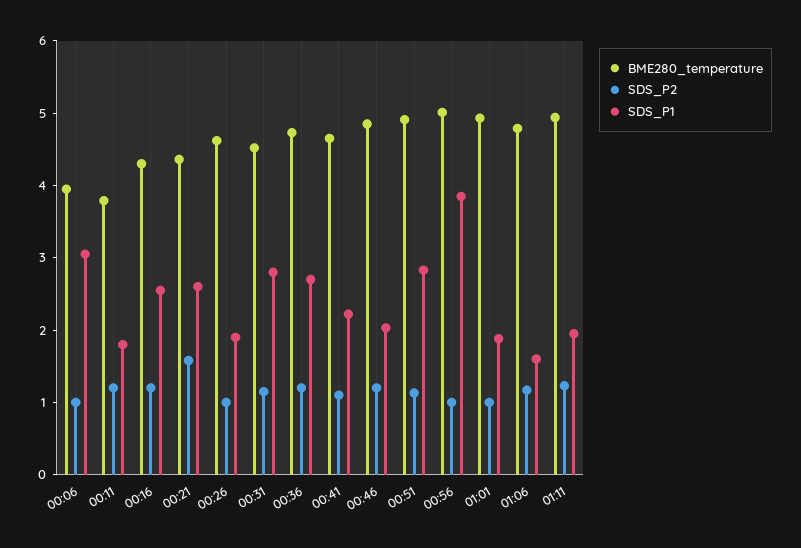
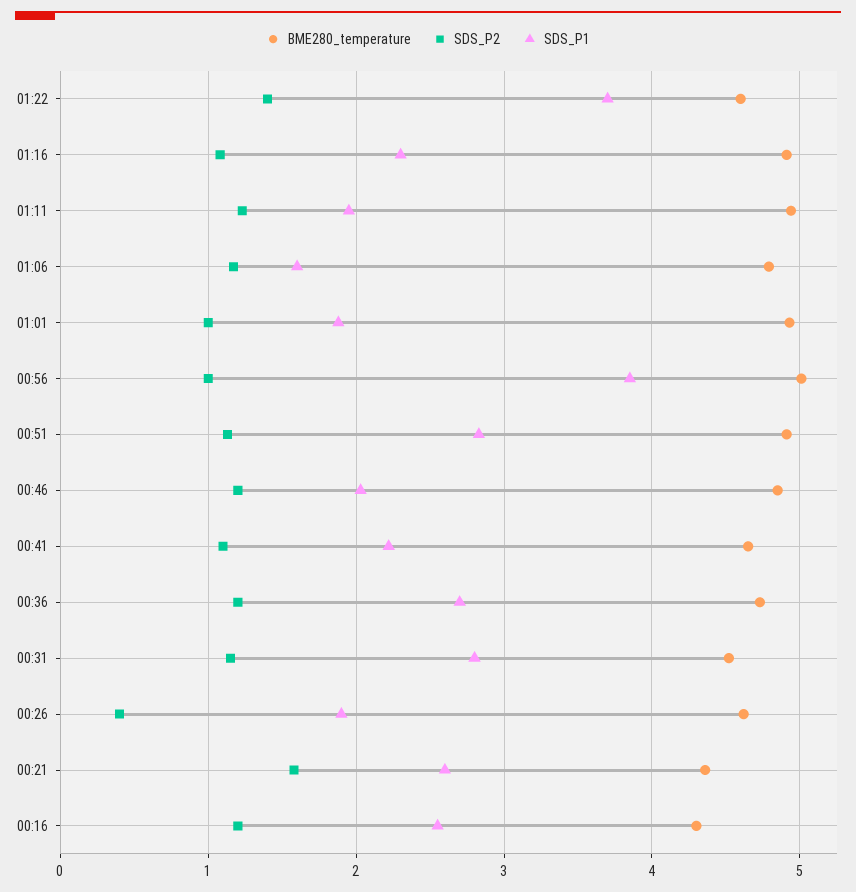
BME280_temperature, 00:06: 4 -> none
SDS_P2, 00:06: 1 -> none
SDS_P1, 00:06: 3 -> none
BME280_temperature, 00:11: 3.8 -> none
SDS_P2, 00:11: 1.2 -> none
SDS_P1, 00:11: 1.8 -> none
SDS_P2, 00:26: 1 -> 0.4
BME280_temperature, 01:22: none -> 4.6
SDS_P2, 01:22: none -> 1.4
SDS_P1, 01:22: none -> 3.7
BME280_temperature, 01:16: none -> 4.9
SDS_P2, 01:16: none -> 1.1
SDS_P1, 01:16: none -> 2.3

